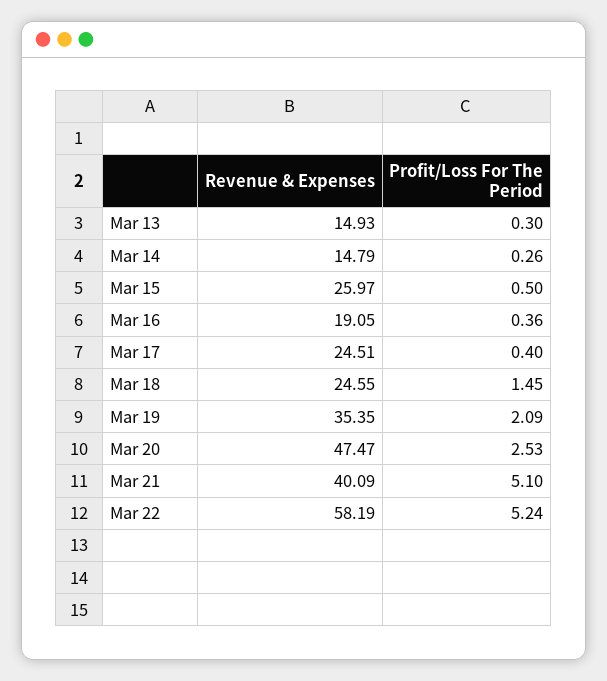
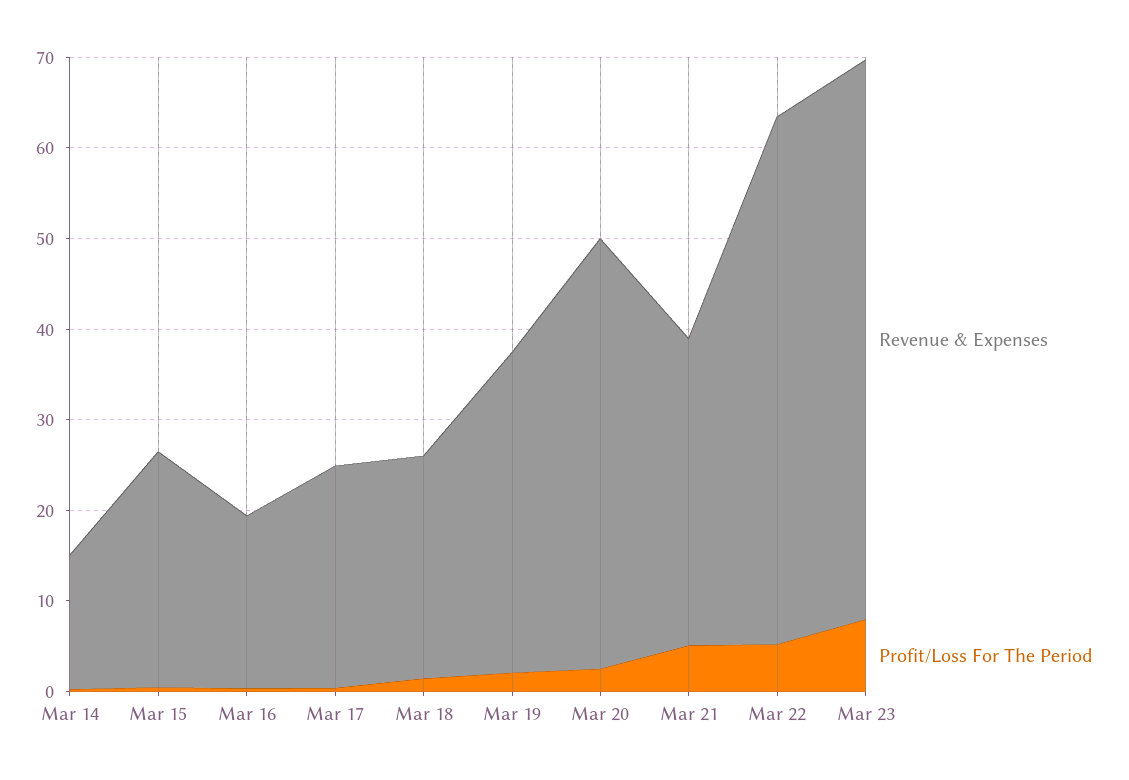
Revenue & Expenses, Mar 13: 14.93 -> none
Profit/Loss For The Period, Mar 13: 0.3 -> none
Revenue & Expenses, Mar 21: 40.09 -> 34
Revenue & Expenses, Mar 23: none -> 62
Profit/Loss For The Period, Mar 23: none -> 8

